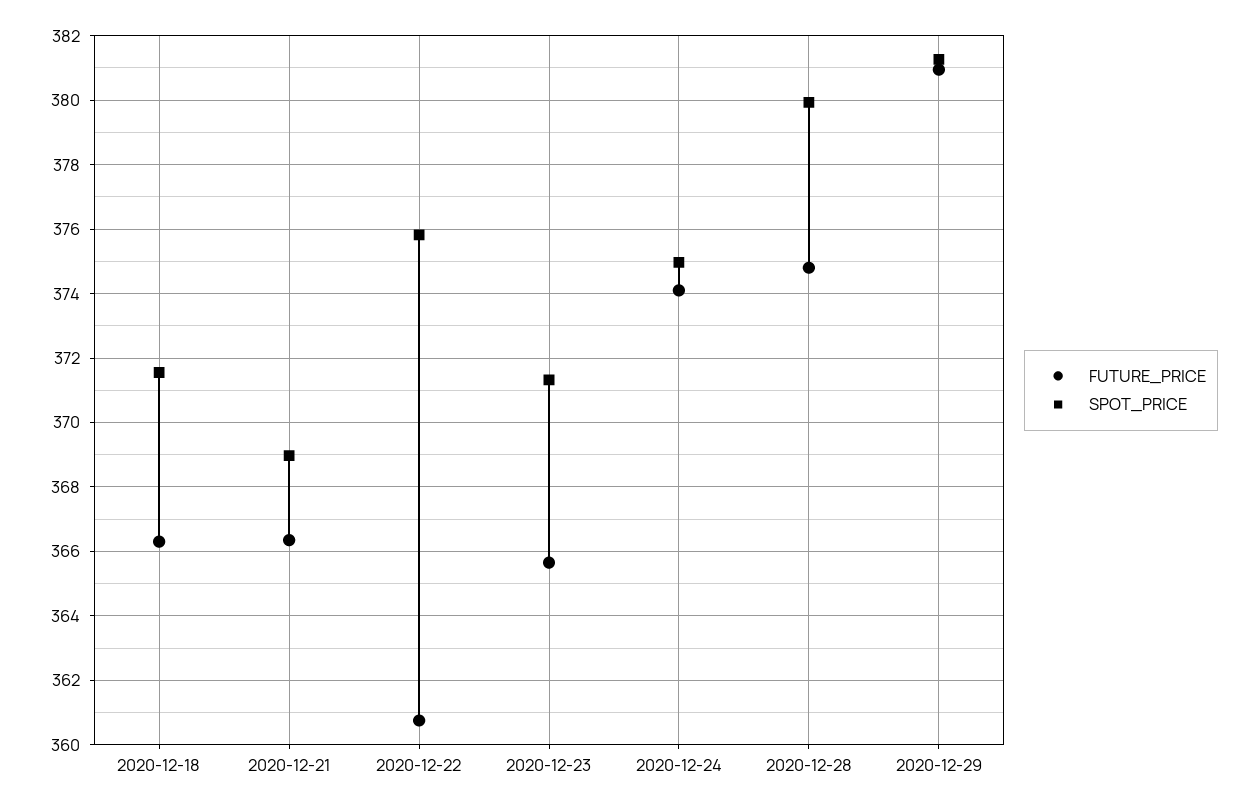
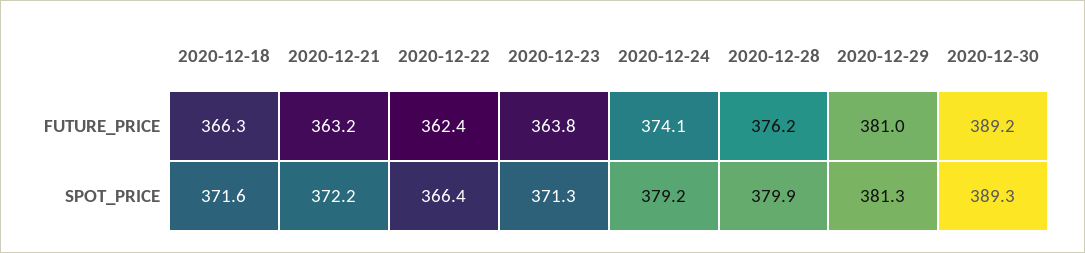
FUTURE_PRICE, 2020-12-21: 366.4 -> 363.2
SPOT_PRICE, 2020-12-21: 369 -> 372.2
FUTURE_PRICE, 2020-12-22: 360.8 -> 362.4
SPOT_PRICE, 2020-12-22: 375.8 -> 366.4
FUTURE_PRICE, 2020-12-23: 365.6 -> 363.8
SPOT_PRICE, 2020-12-24: 375 -> 379.2
FUTURE_PRICE, 2020-12-28: 374.8 -> 376.2
FUTURE_PRICE, 2020-12-30: none -> 389.2
SPOT_PRICE, 2020-12-30: none -> 389.3

